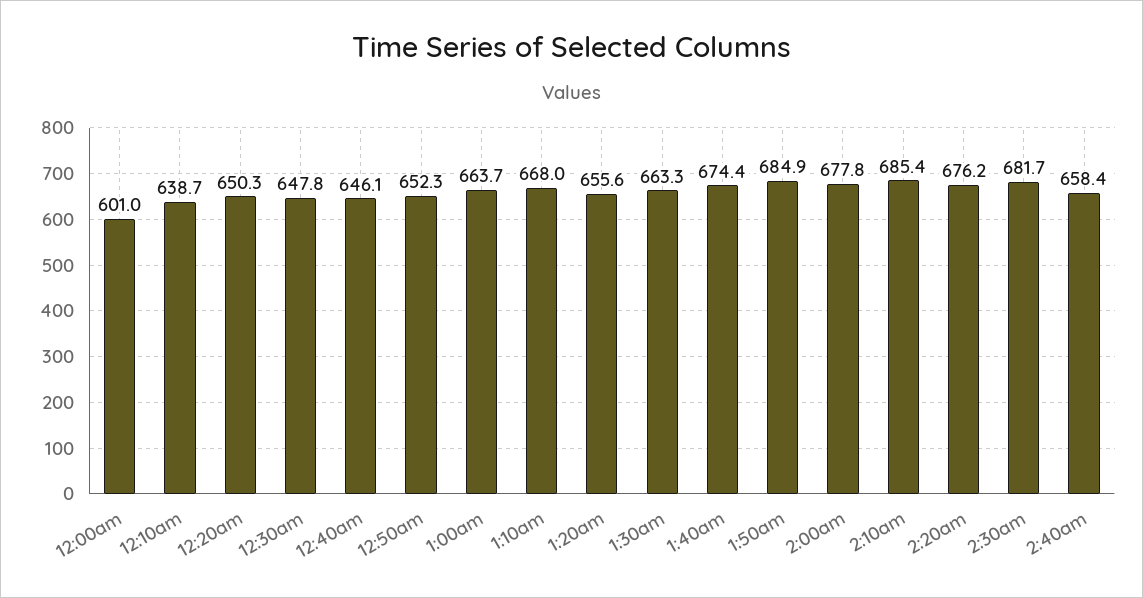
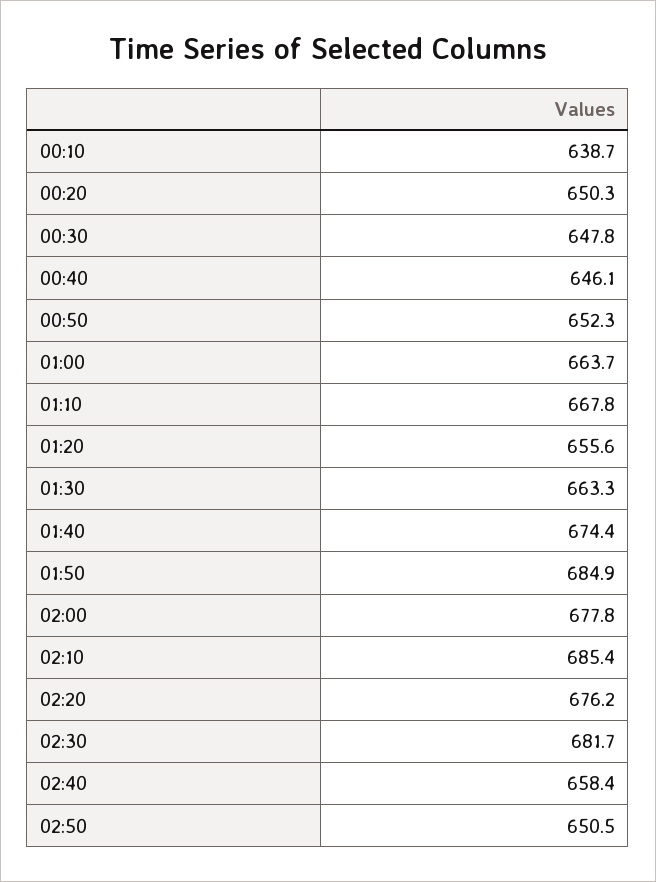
12:00am: 601 -> none
1:10am: 668 -> 667.8
02:50: none -> 650.5

